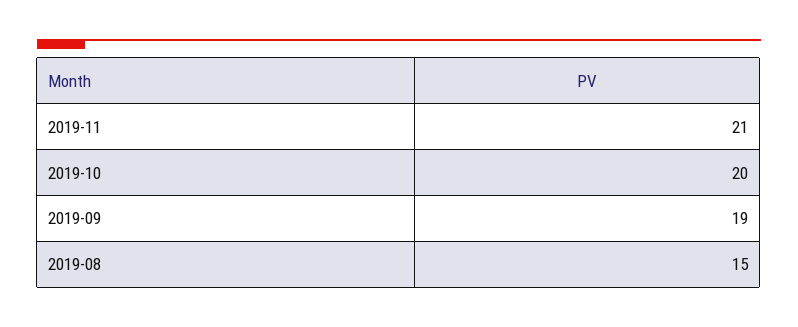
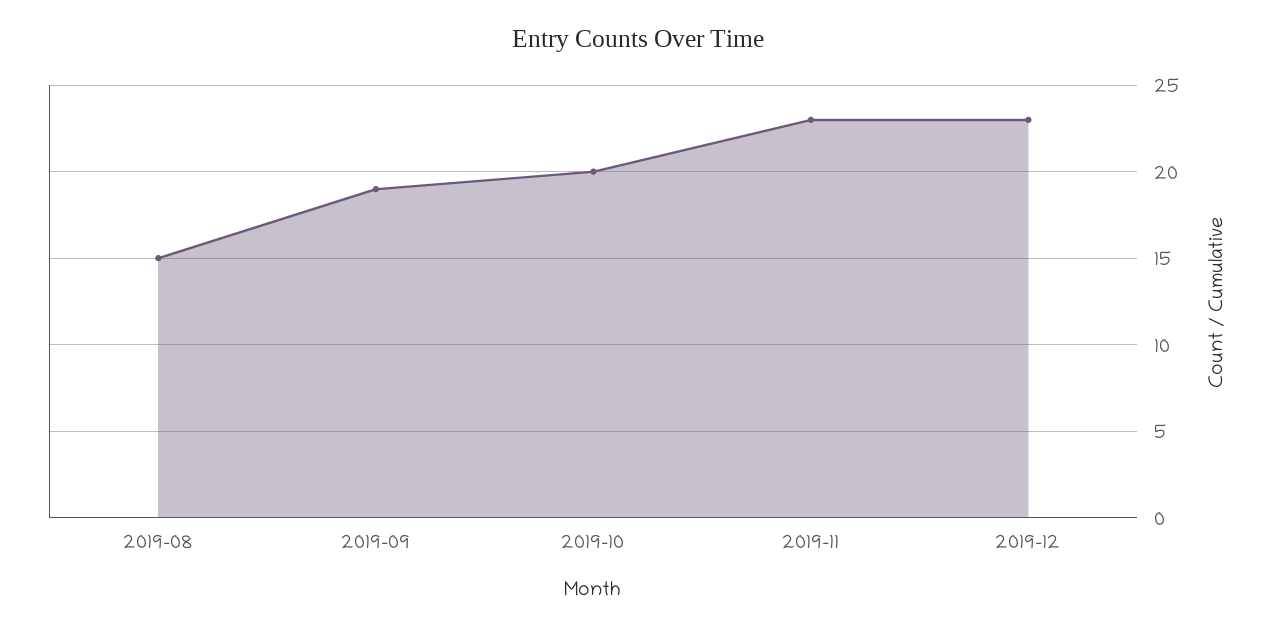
2019-11: 21 -> 23
2019-12: none -> 23

